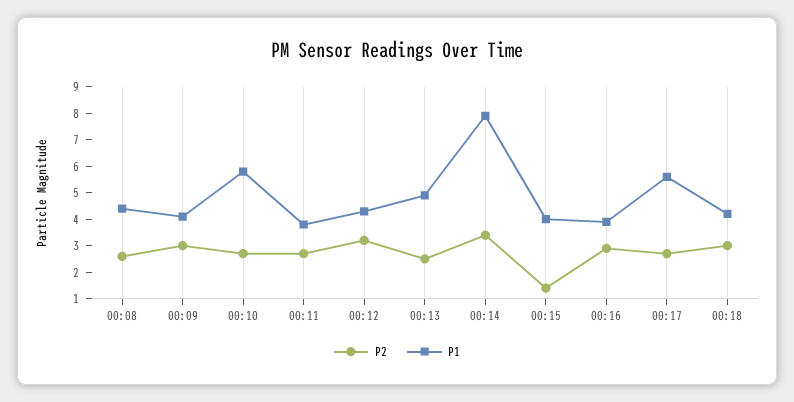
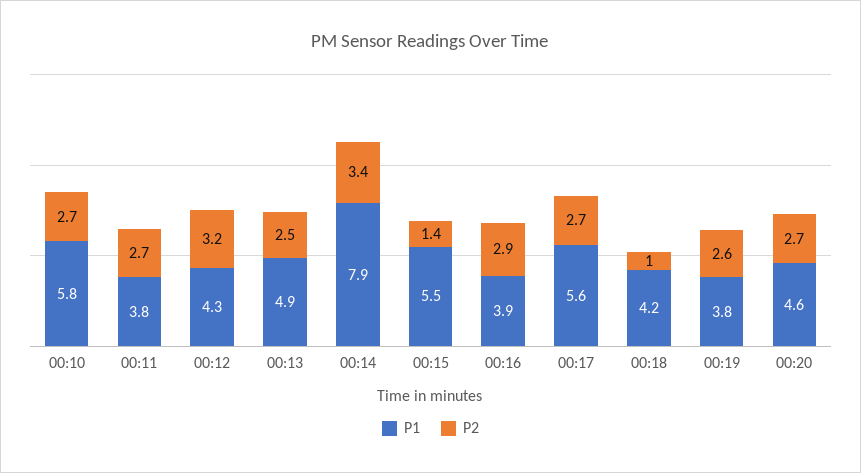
P2, 00:08: 2.5 -> none
P1, 00:08: 4.5 -> none
P2, 00:09: 3 -> none
P1, 00:09: 4 -> none
P1, 00:15: 4 -> 5.5
P2, 00:18: 3 -> 1
P1, 00:19: none -> 3.8
P2, 00:19: none -> 2.6
P1, 00:20: none -> 4.6
P2, 00:20: none -> 2.7

